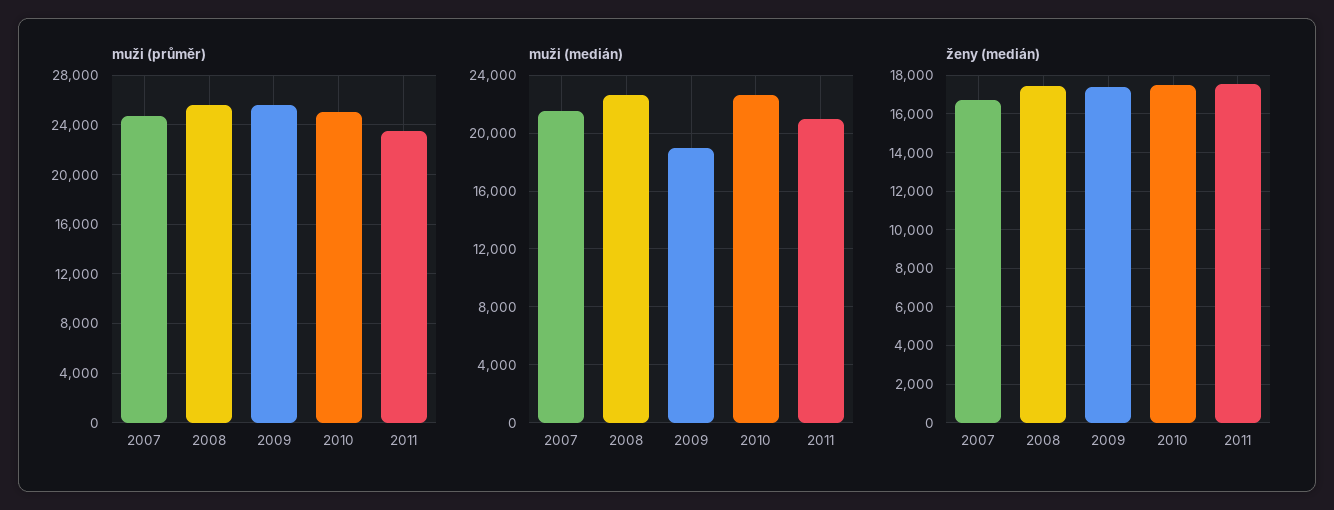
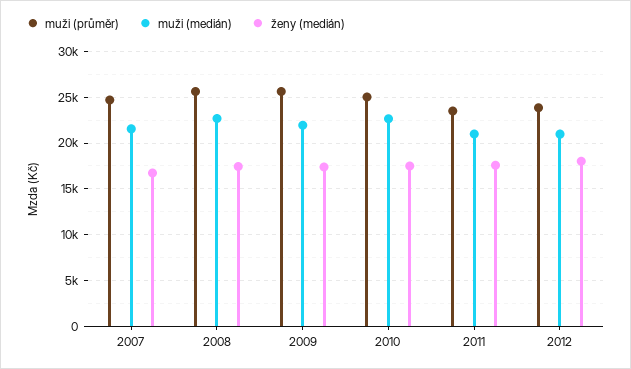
muži (medián), 2009: 19000 -> 22000
muži (průměr), 2012: none -> 24000
muži (medián), 2012: none -> 21000
ženy (medián), 2012: none -> 18000

